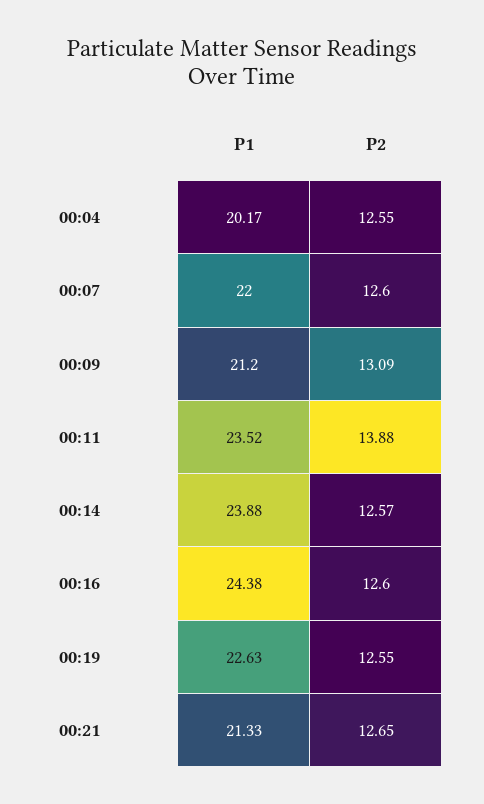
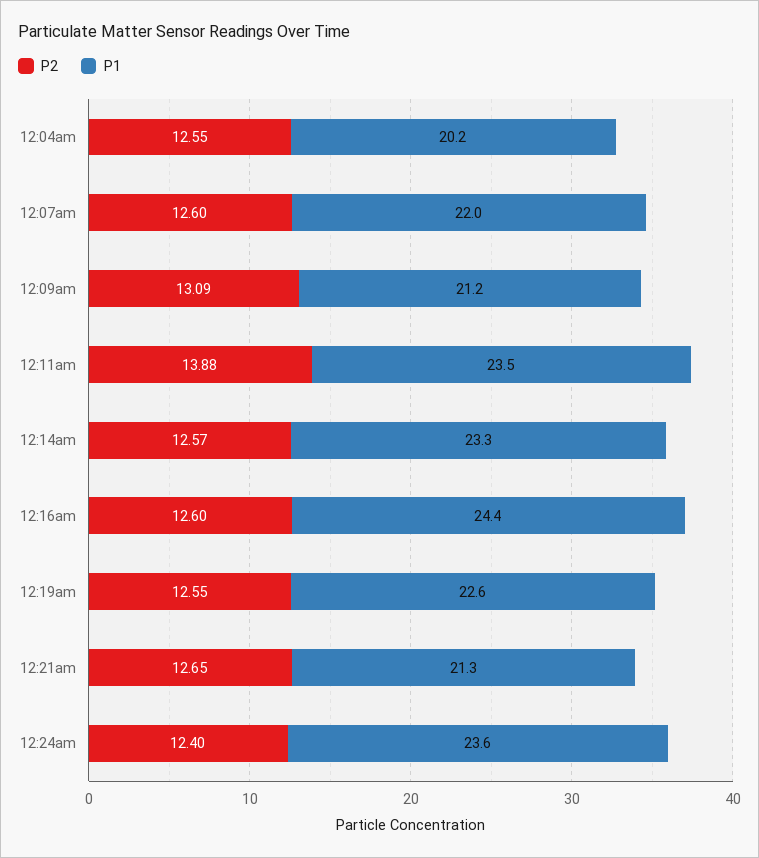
P1, 00:14: 23.88 -> 23.3
P2, 12:24am: none -> 12.4
P1, 12:24am: none -> 23.6

